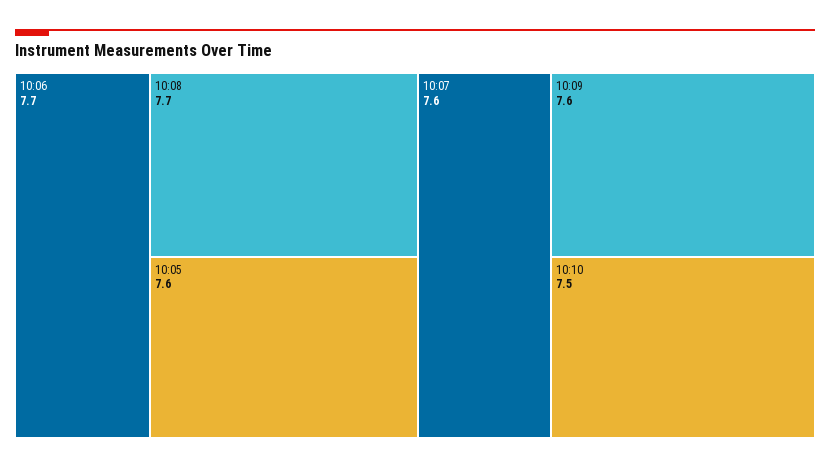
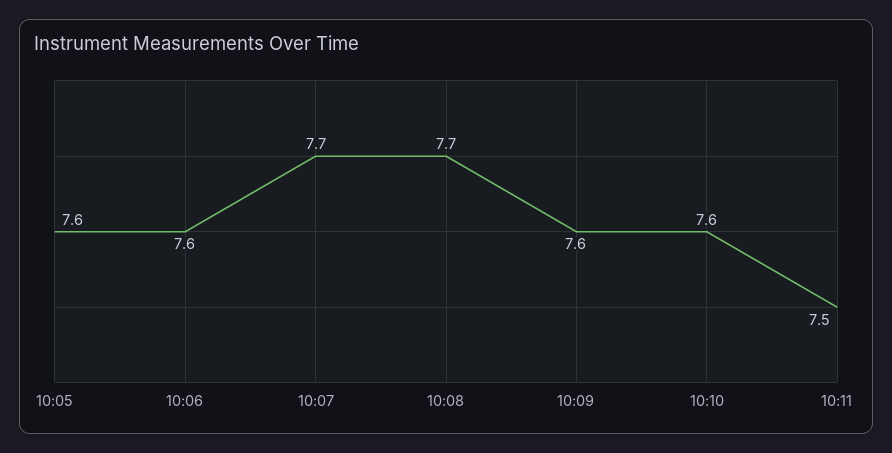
10:06: 7.7 -> 7.6
10:07: 7.6 -> 7.7
10:10: 7.5 -> 7.6
10:11: none -> 7.5

